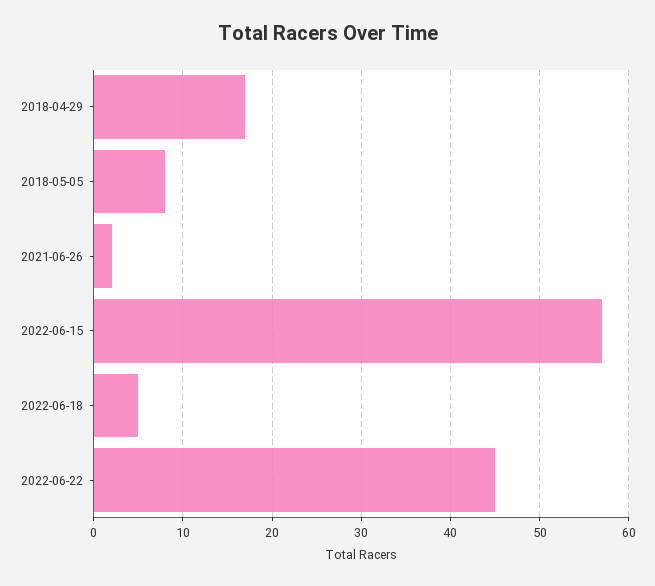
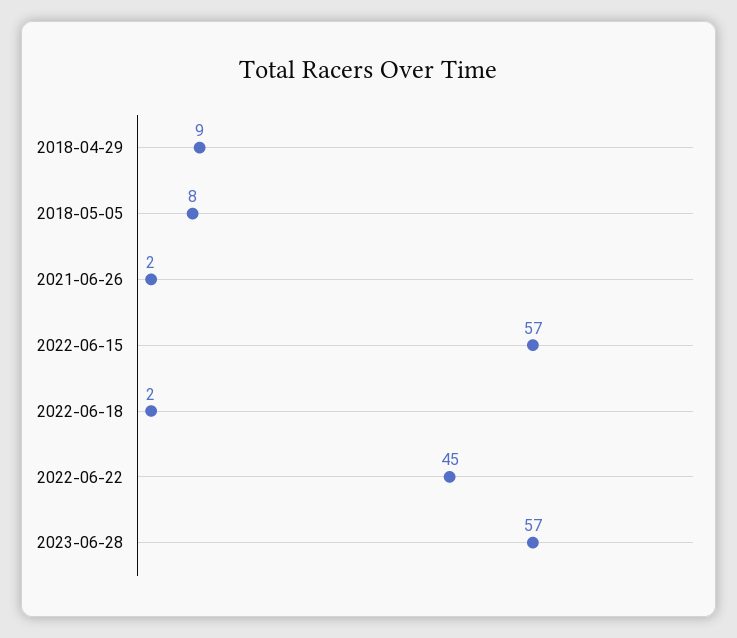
2018-04-29: 17 -> 9
2022-06-18: 5 -> 2
2023-06-28: none -> 57

